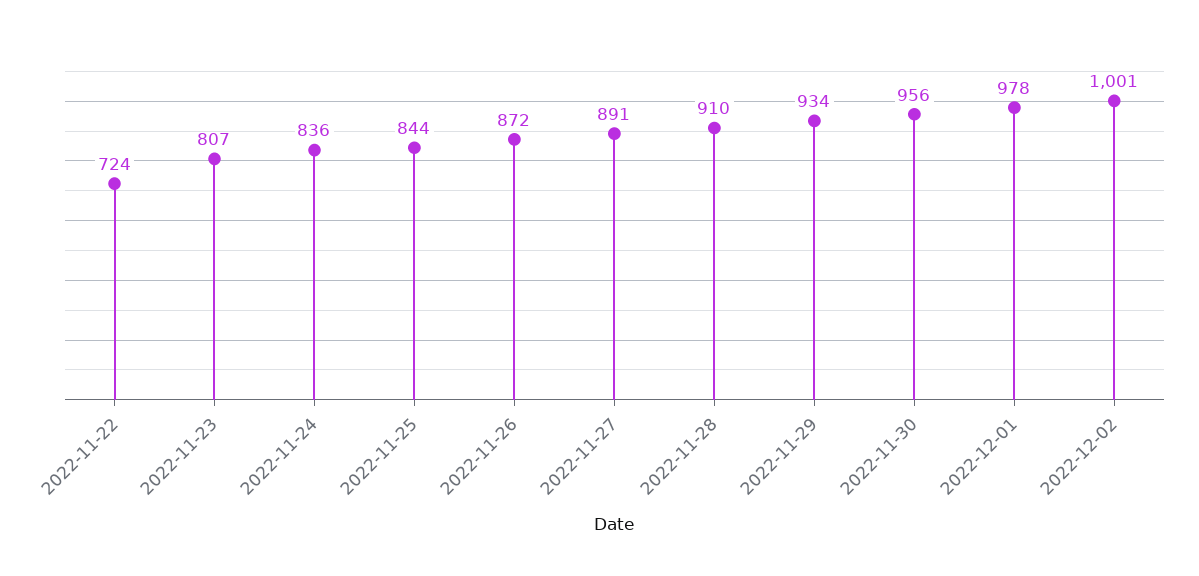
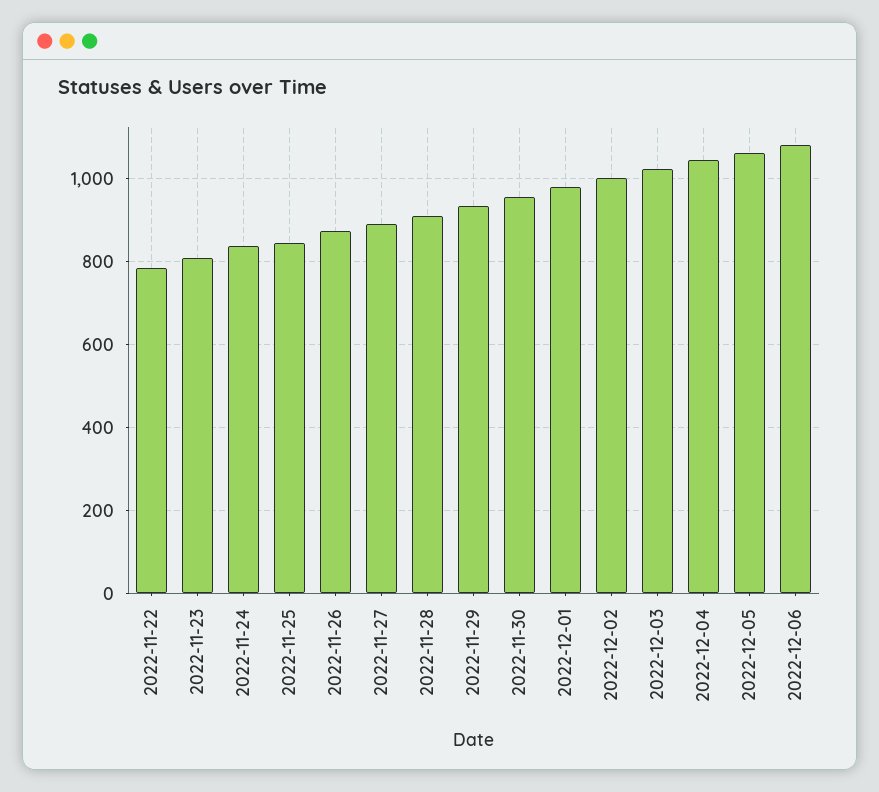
2022-11-22: 724 -> 780
2022-12-03: none -> 1020
2022-12-04: none -> 1040
2022-12-05: none -> 1060
2022-12-06: none -> 1080

